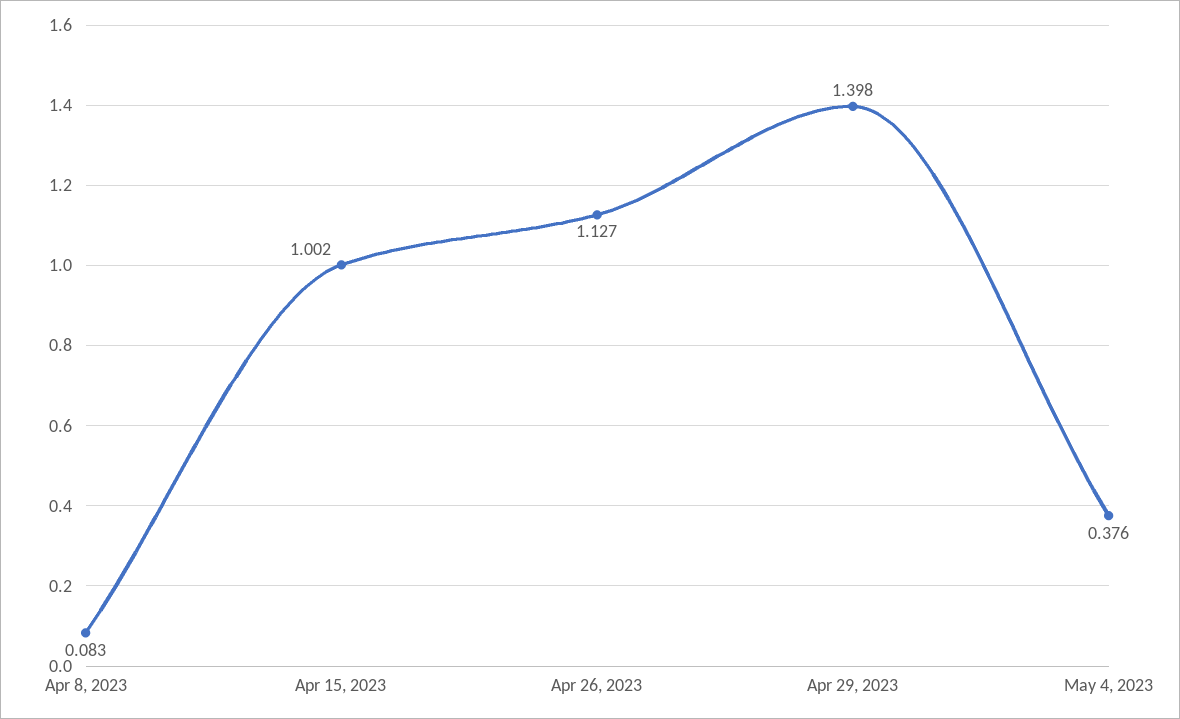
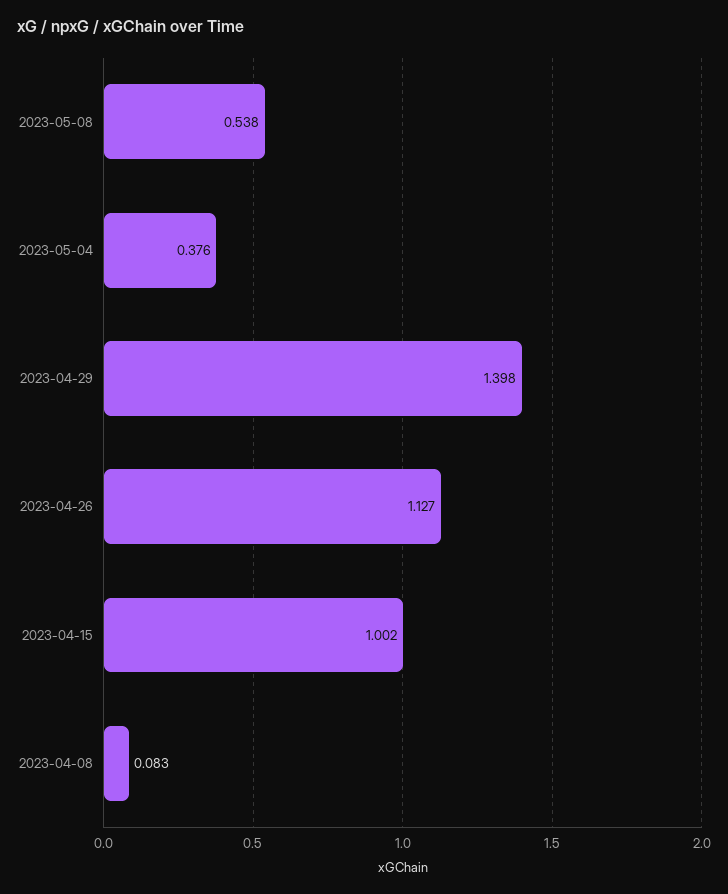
2023-05-08: none -> 0.538

